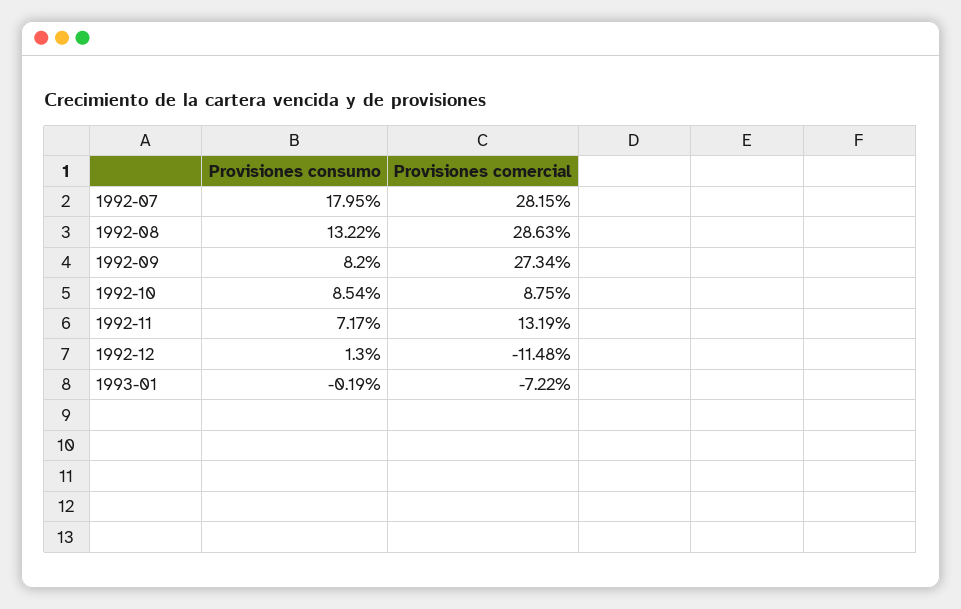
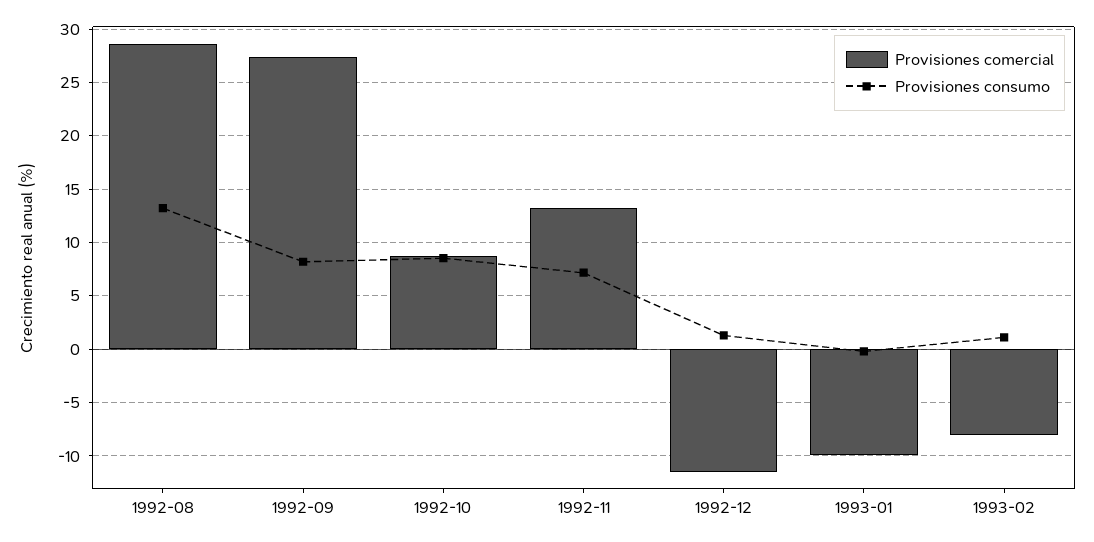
Provisiones consumo, 1992-07: 17.95 -> none
Provisiones comercial, 1992-07: 28.15 -> none
Provisiones comercial, 1993-01: -7.22 -> -10
Provisiones comercial, 1993-02: none -> -8
Provisiones consumo, 1993-02: none -> 1

